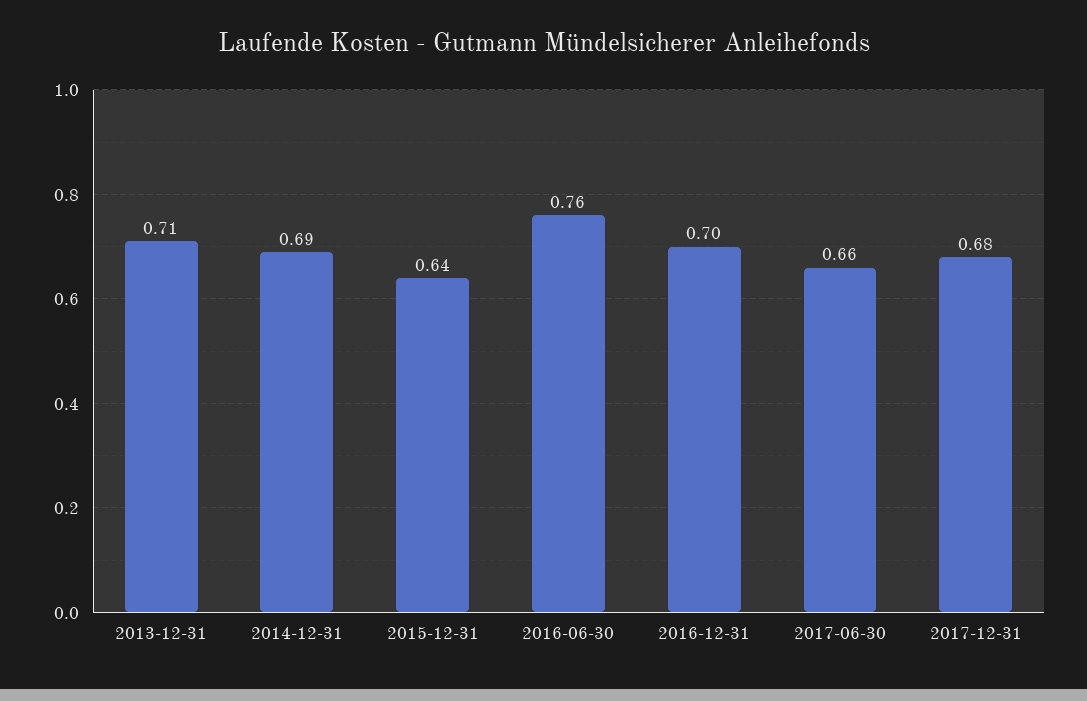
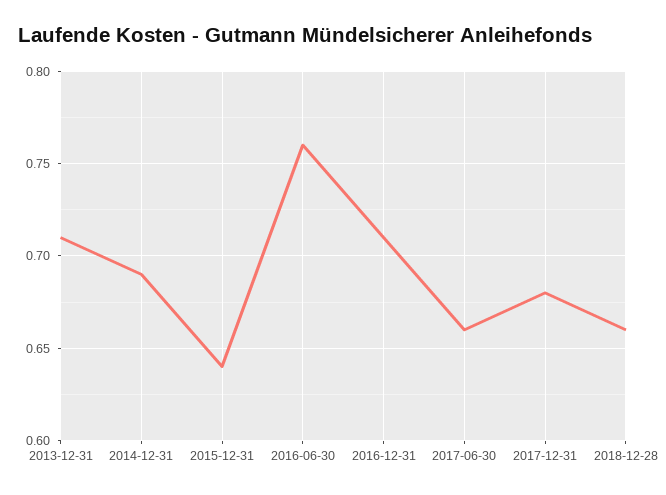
2016-12-31: 0.7 -> 0.71
2018-12-28: none -> 0.66

